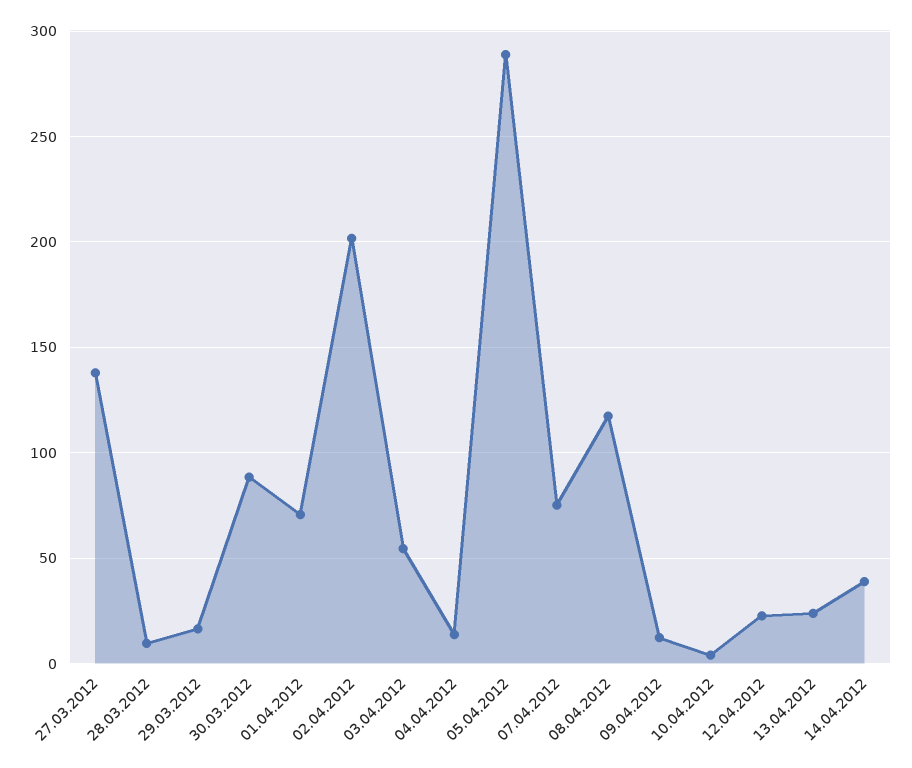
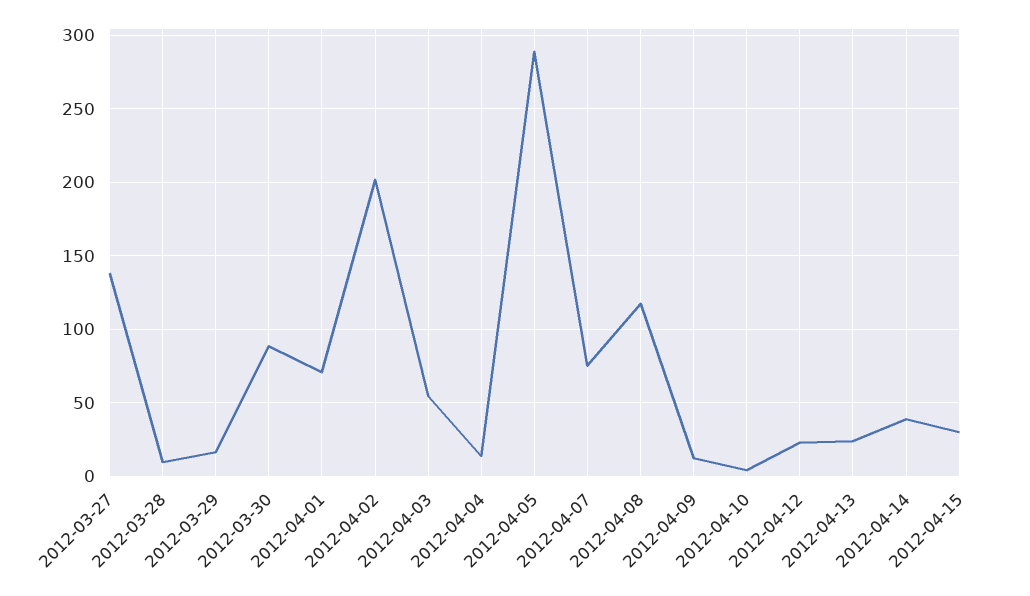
2012-04-15: none -> 30

